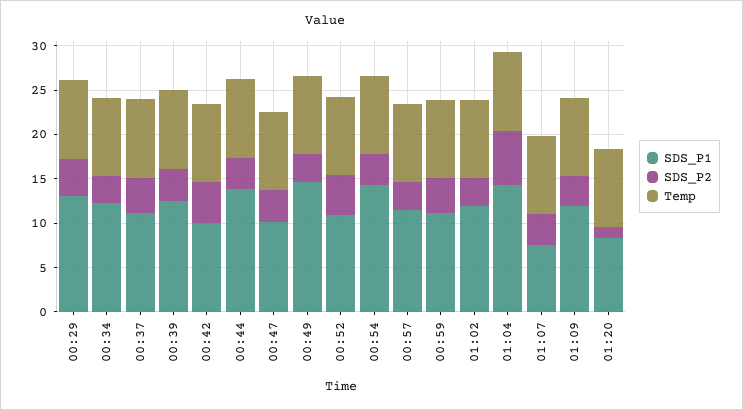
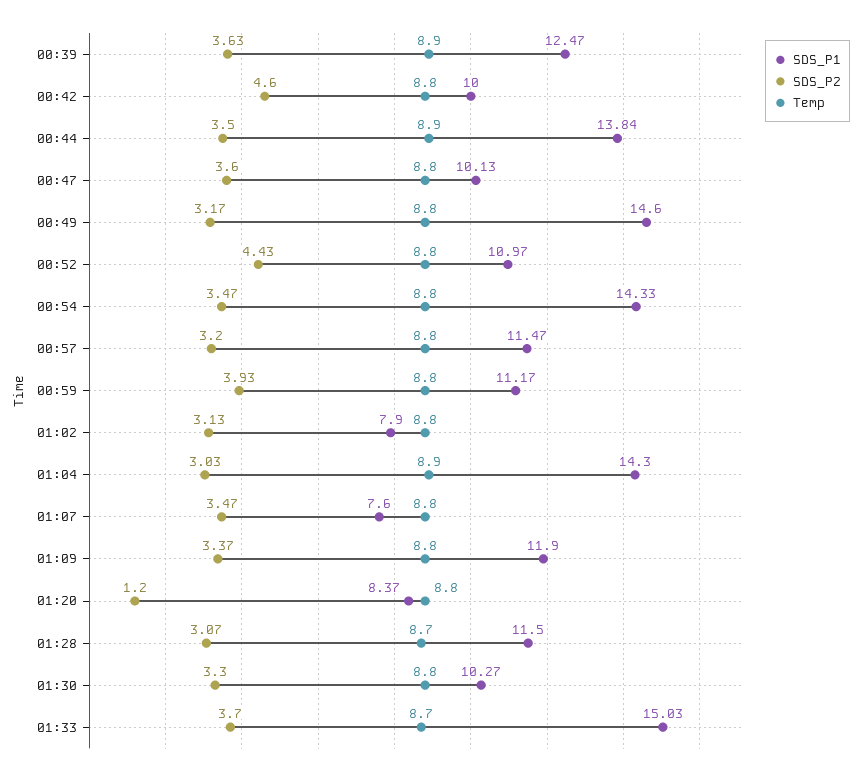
SDS_P1, 00:29: 13 -> none
SDS_P2, 00:29: 4 -> none
Temp, 00:29: 9 -> none
SDS_P1, 00:34: 12 -> none
SDS_P2, 00:34: 3 -> none
Temp, 00:34: 9 -> none
SDS_P1, 00:37: 11 -> none
SDS_P2, 00:37: 4 -> none
Temp, 00:37: 9 -> none
SDS_P1, 01:02: 12 -> 7.9
SDS_P2, 01:04: 6 -> 3.03
SDS_P1, 01:28: none -> 11.5
SDS_P2, 01:28: none -> 3.07
Temp, 01:28: none -> 8.7
SDS_P1, 01:30: none -> 10.27
SDS_P2, 01:30: none -> 3.3
Temp, 01:30: none -> 8.8
SDS_P1, 01:33: none -> 15.03
SDS_P2, 01:33: none -> 3.7
Temp, 01:33: none -> 8.7

